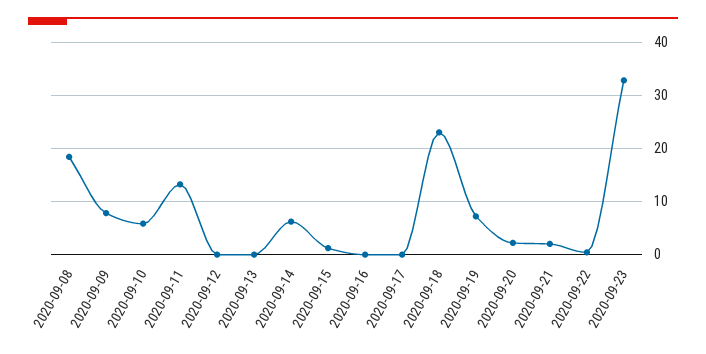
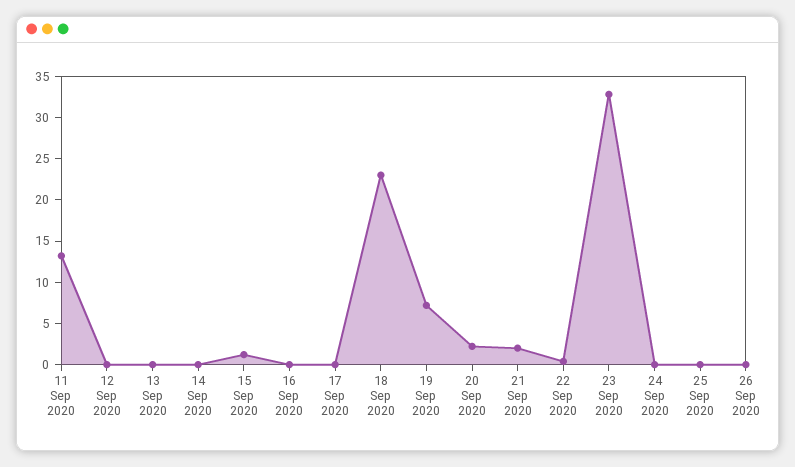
2020-09-08: 18 -> none
2020-09-09: 8 -> none
2020-09-10: 6 -> none
2020-09-14: 6 -> 0
24 Sep 2020: none -> 0
25 Sep 2020: none -> 0
26 Sep 2020: none -> 0

